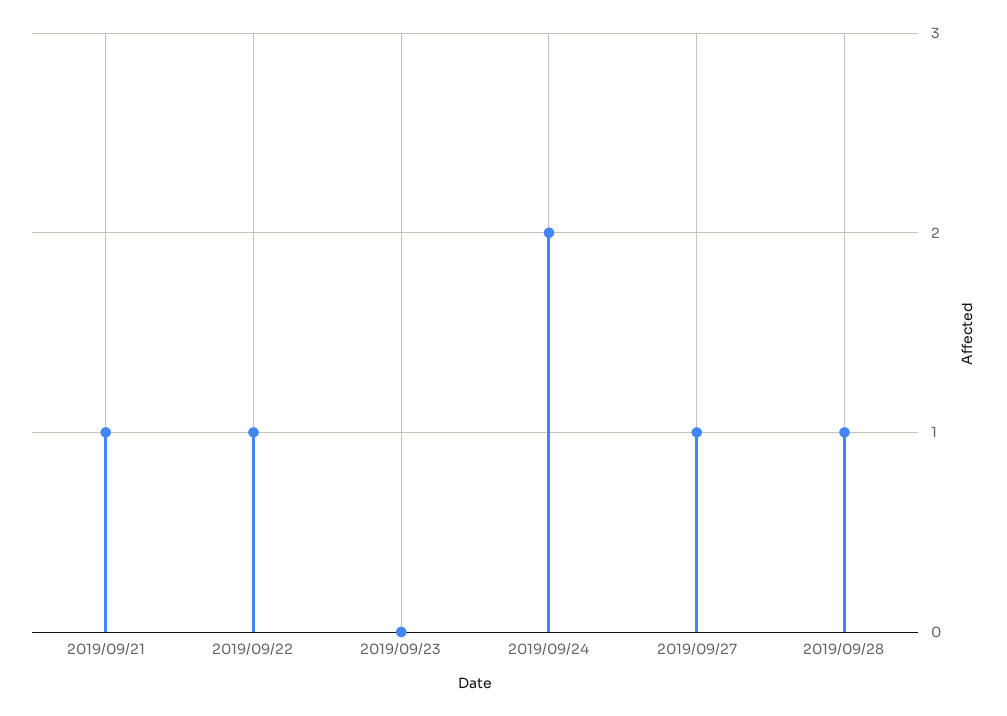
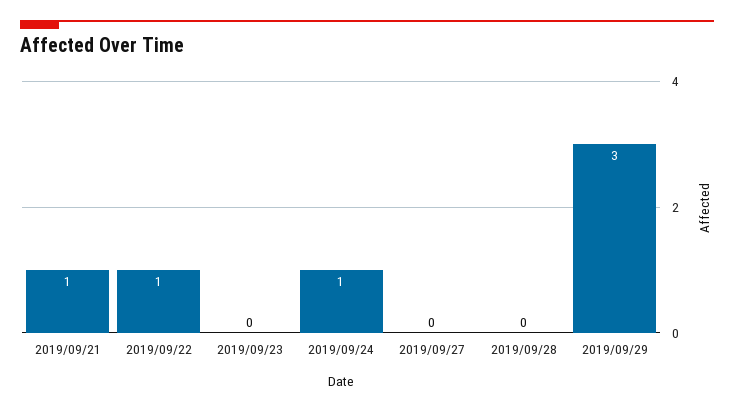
2019/09/24: 2 -> 1
2019/09/27: 1 -> 0
2019/09/28: 1 -> 0
2019/09/29: none -> 3

